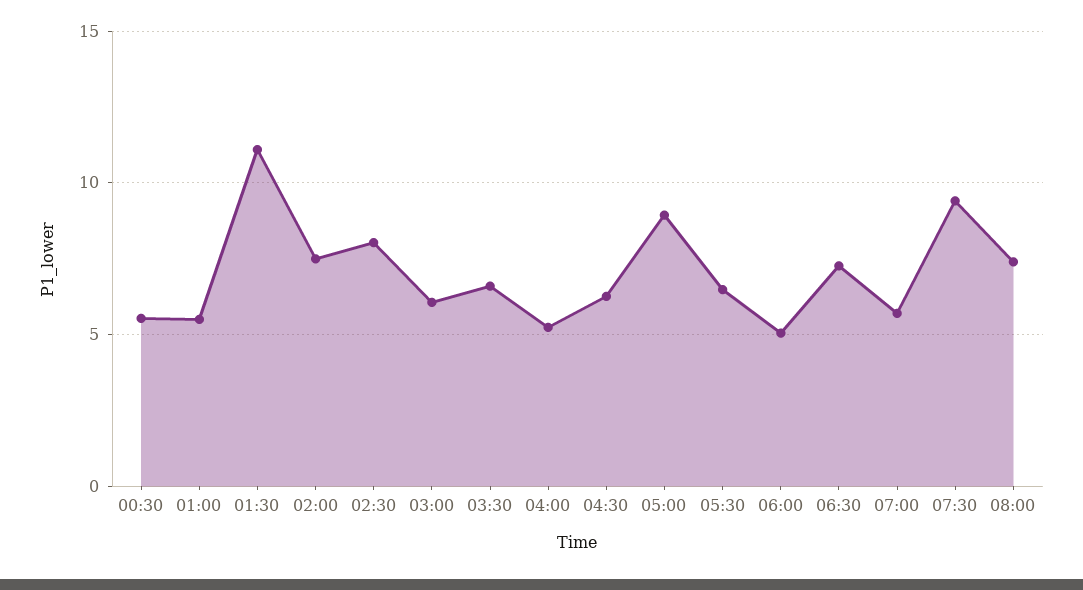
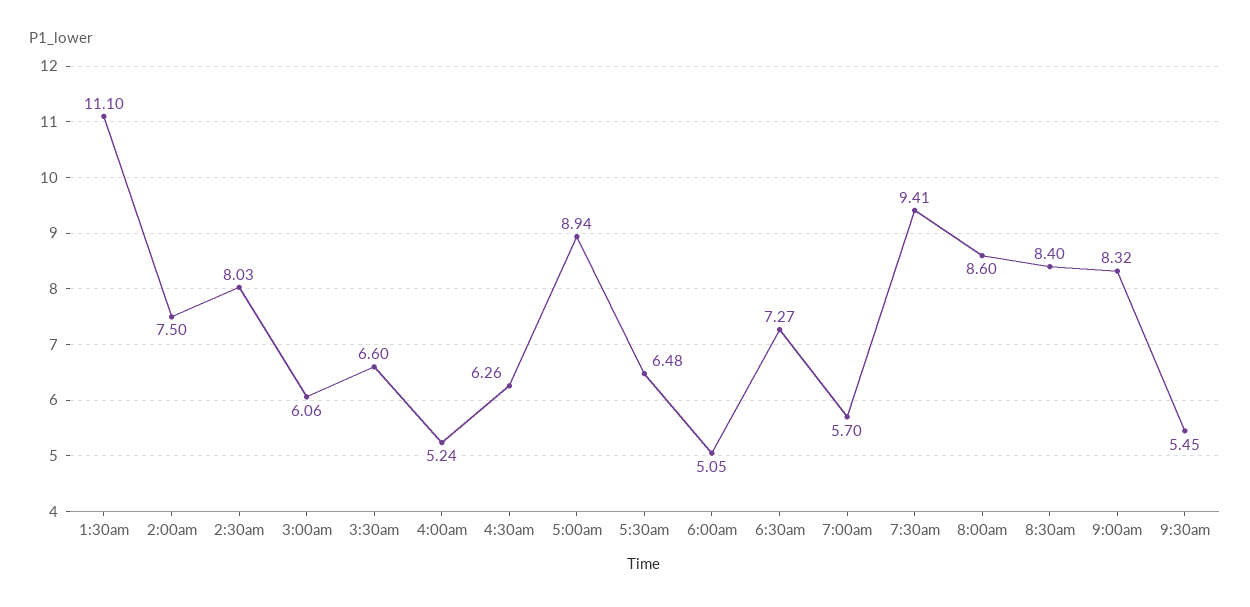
00:30: 5.5 -> none
01:00: 5.5 -> none
08:00: 7.5 -> 8.6
8:30am: none -> 8.4
9:00am: none -> 8.32
9:30am: none -> 5.45

